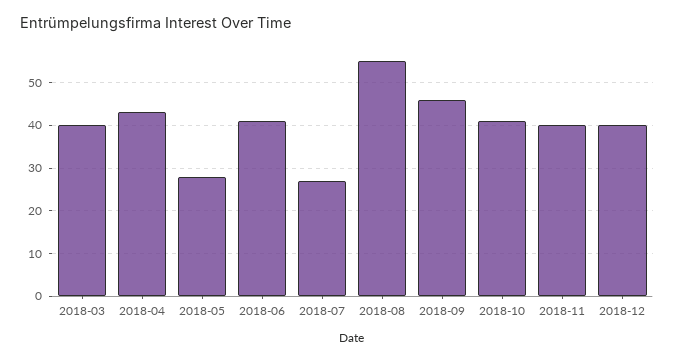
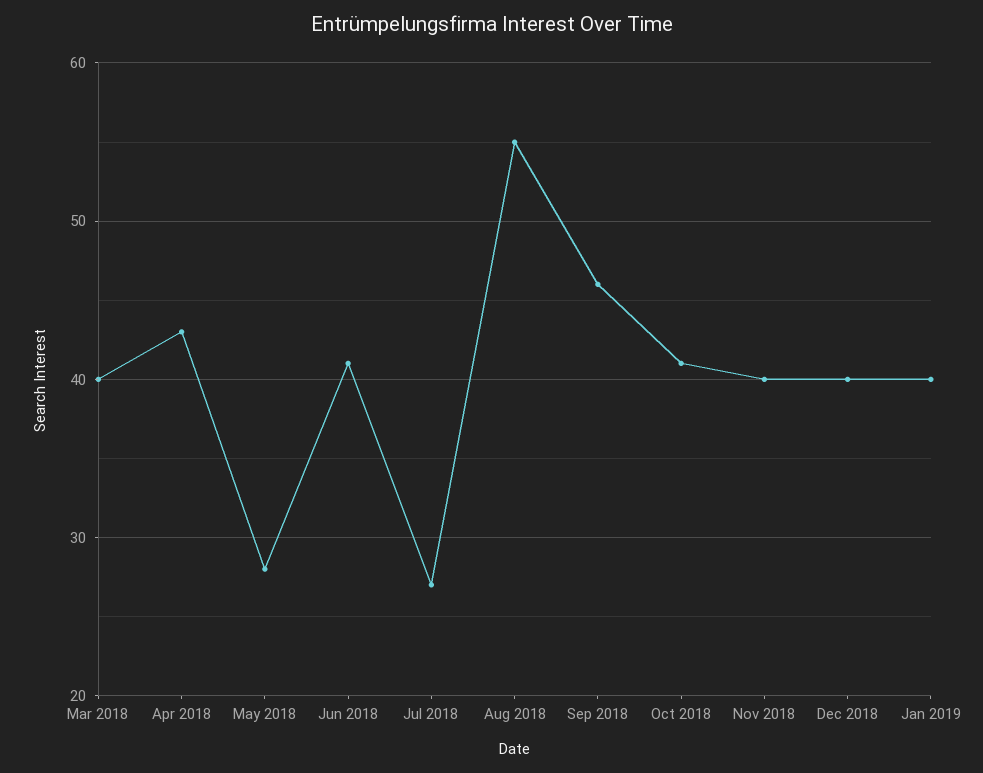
Jan 2019: none -> 40

